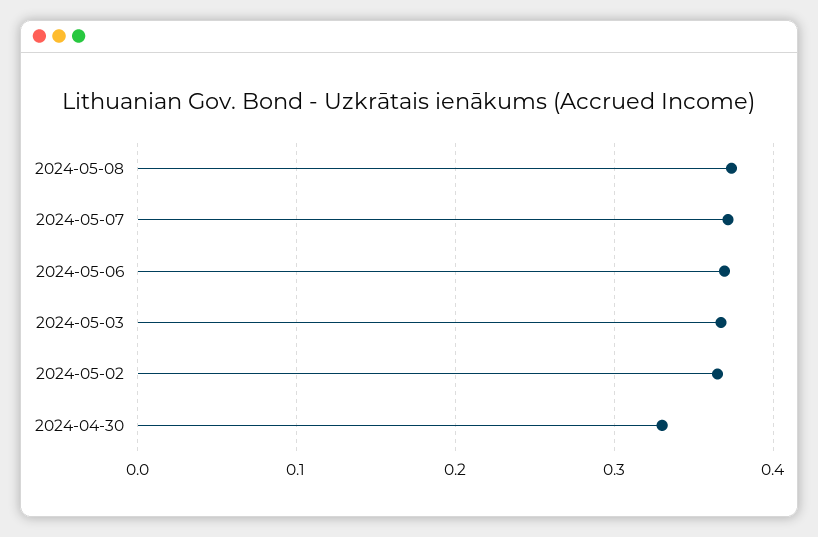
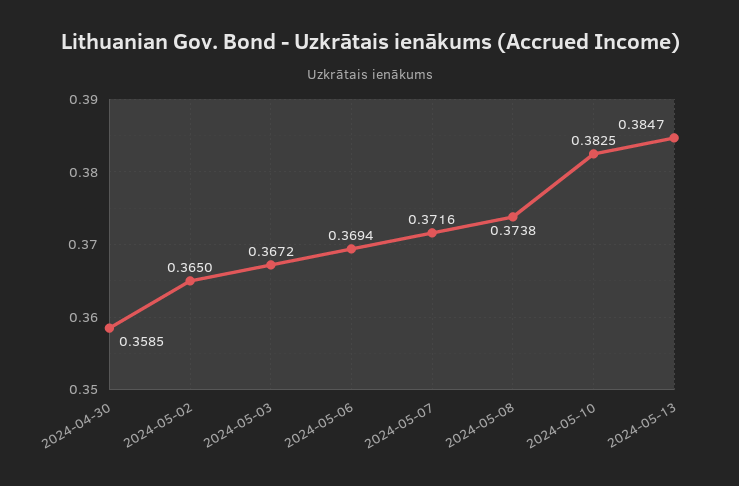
2024-04-30: 0.33 -> 0.3585
2024-05-10: none -> 0.3825
2024-05-13: none -> 0.3847

